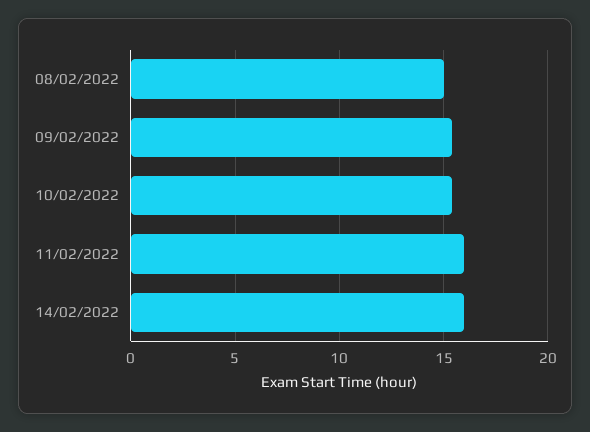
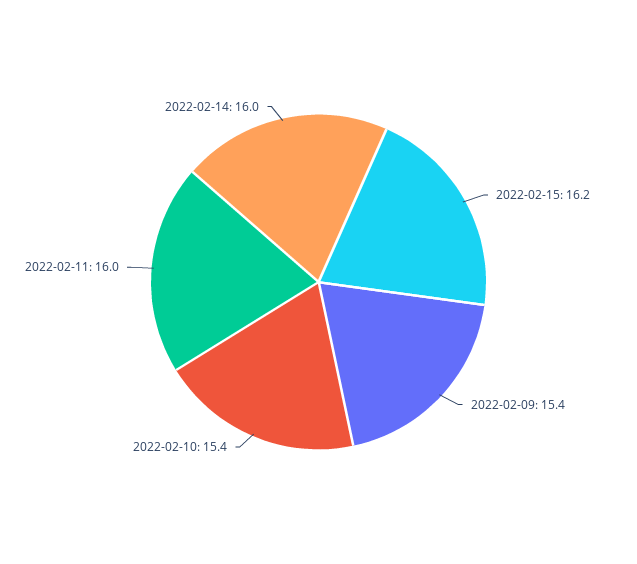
08/02/2022: 15 -> none
2022-02-15: none -> 16.2

